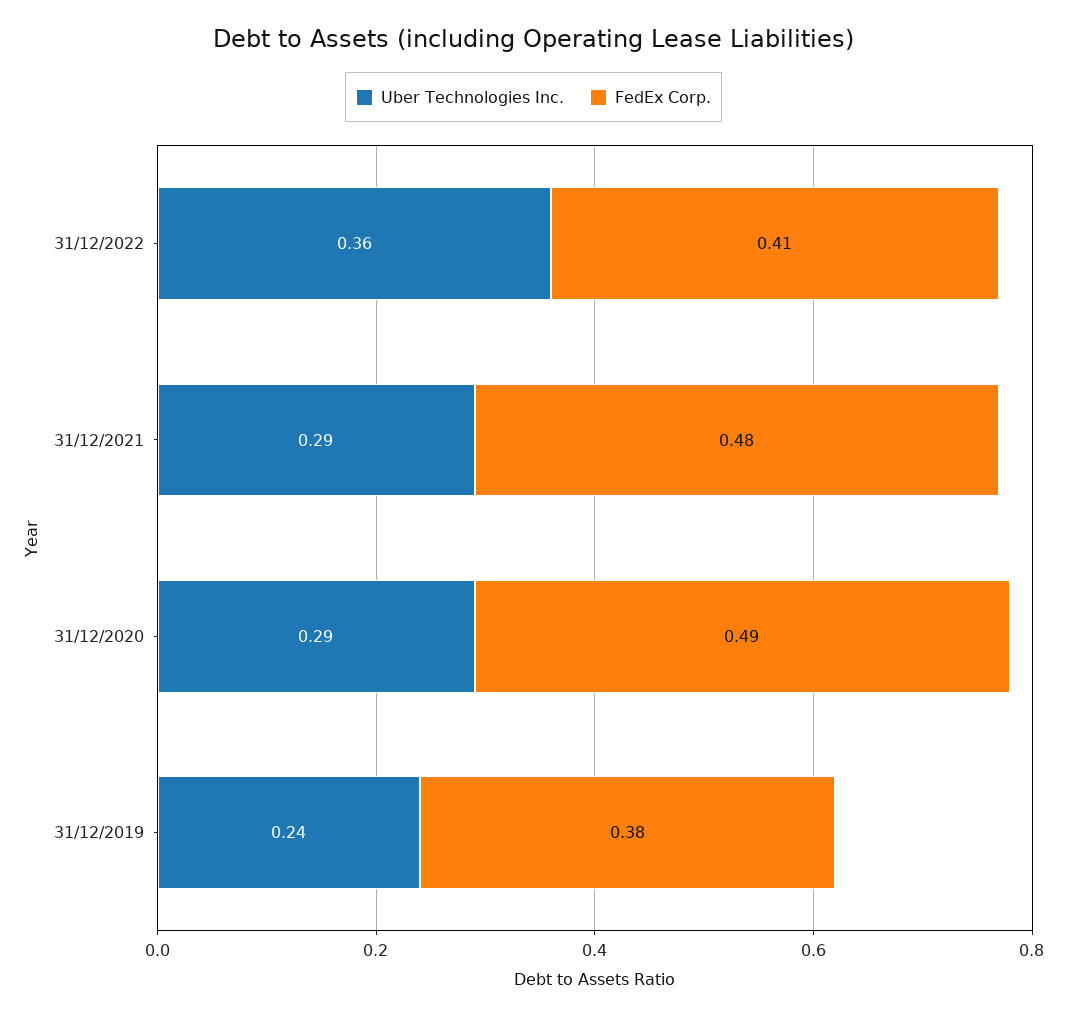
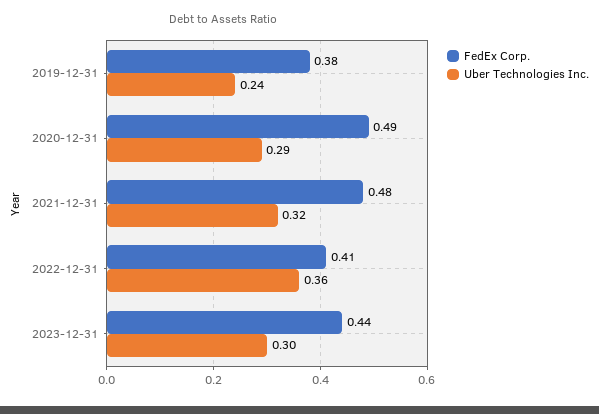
Uber Technologies Inc., 31/12/2021: 0.29 -> 0.32
FedEx Corp., 2023-12-31: none -> 0.44
Uber Technologies Inc., 2023-12-31: none -> 0.3

